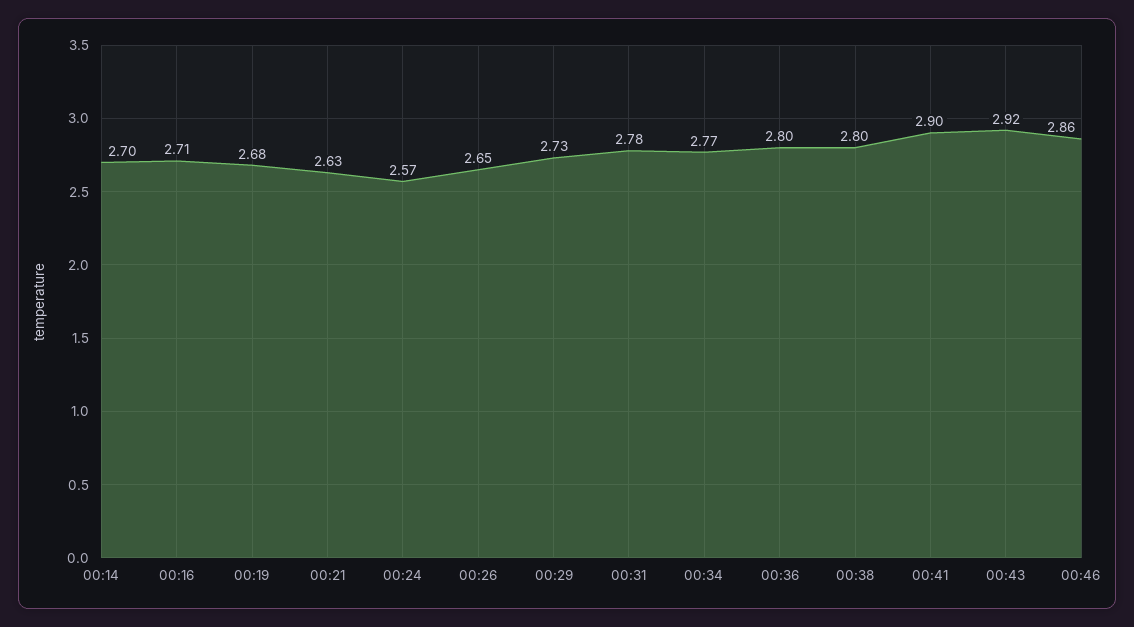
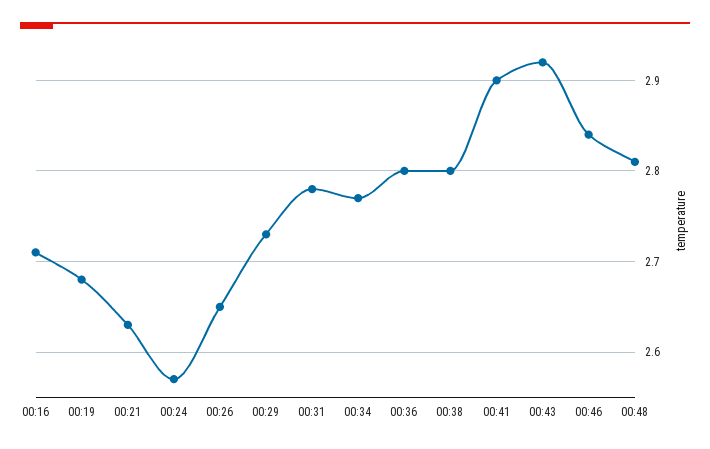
00:14: 2.7 -> none
00:46: 2.86 -> 2.84
00:48: none -> 2.81

